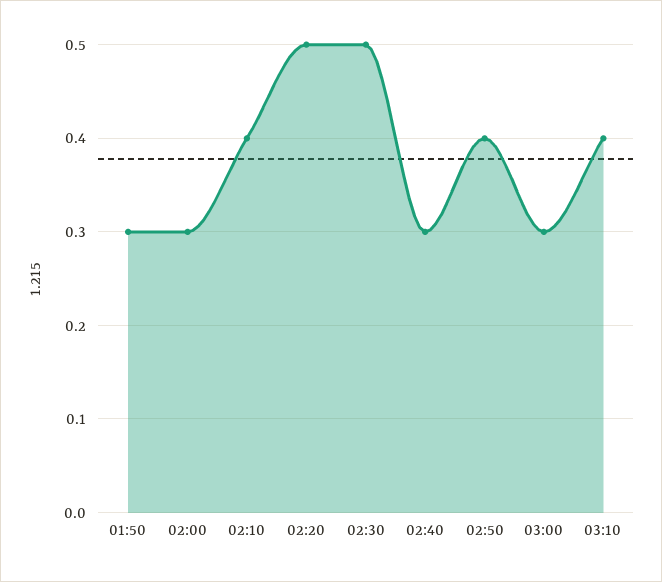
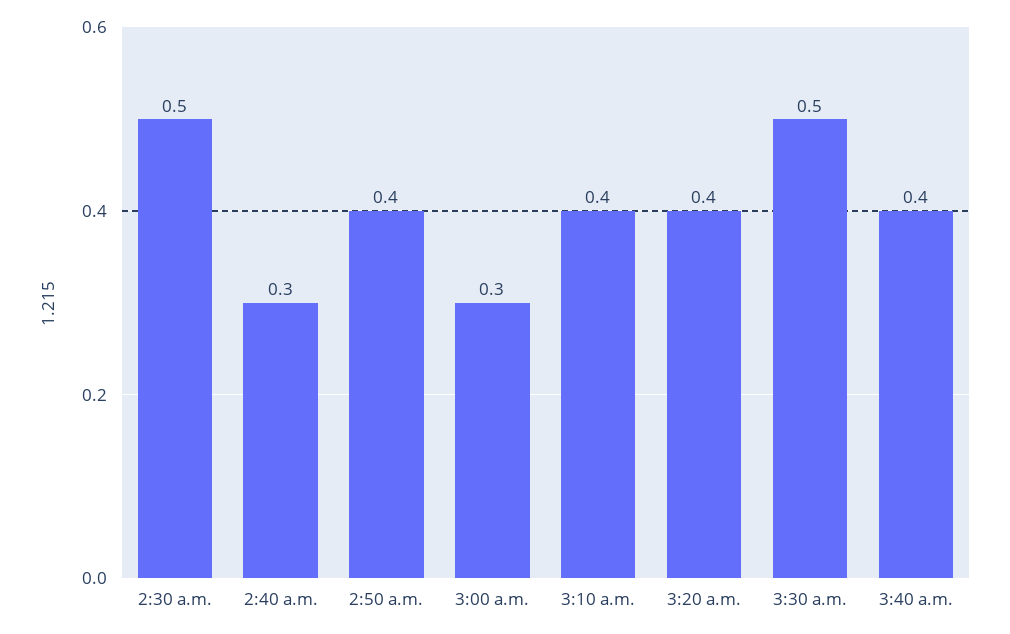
01:50: 0.3 -> none
02:00: 0.3 -> none
02:10: 0.4 -> none
02:20: 0.5 -> none
3:20 a.m.: none -> 0.4
3:30 a.m.: none -> 0.5
3:40 a.m.: none -> 0.4

